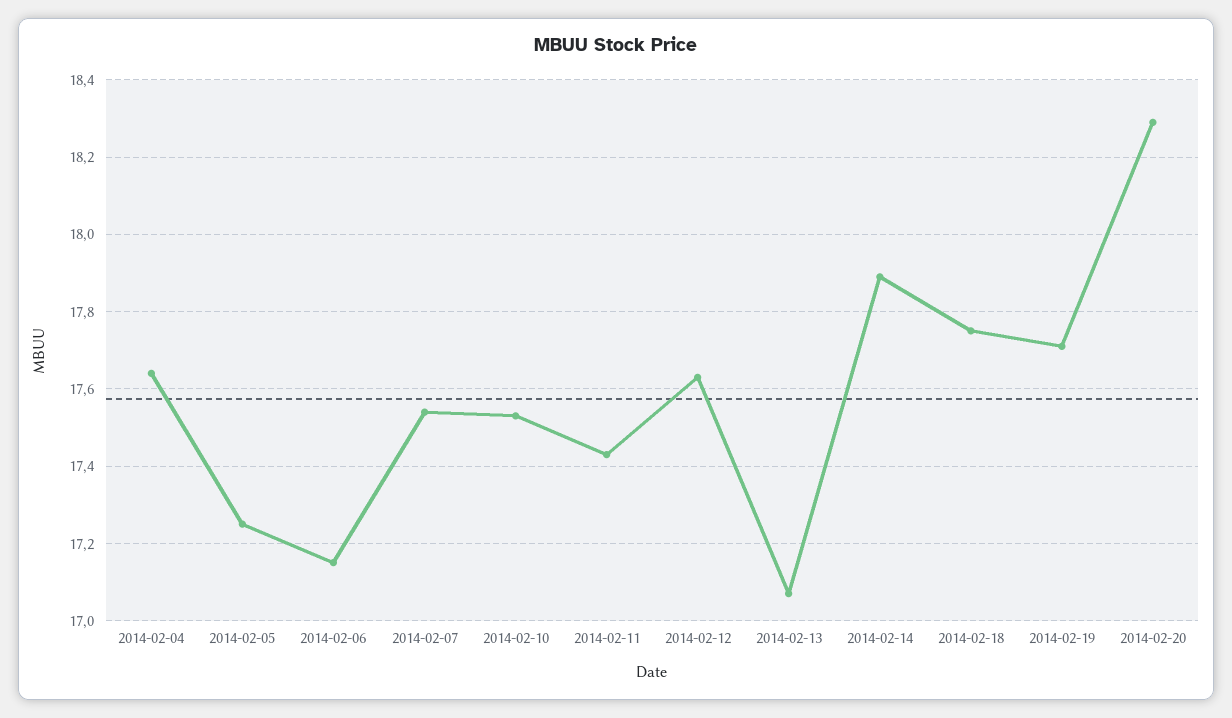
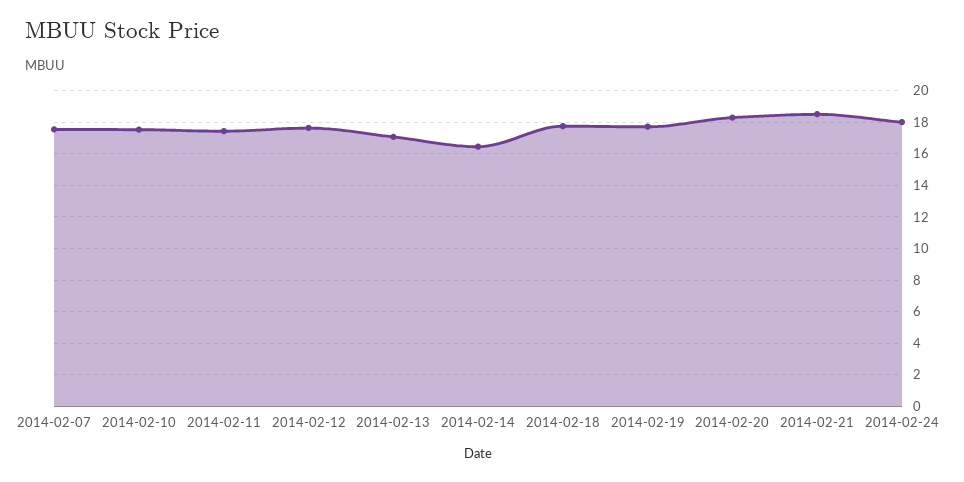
2014-02-04: 17.65 -> none
2014-02-05: 17.25 -> none
2014-02-06: 17.15 -> none
2014-02-14: 17.9 -> 16.5
2014-02-21: none -> 18.5
2014-02-24: none -> 18

